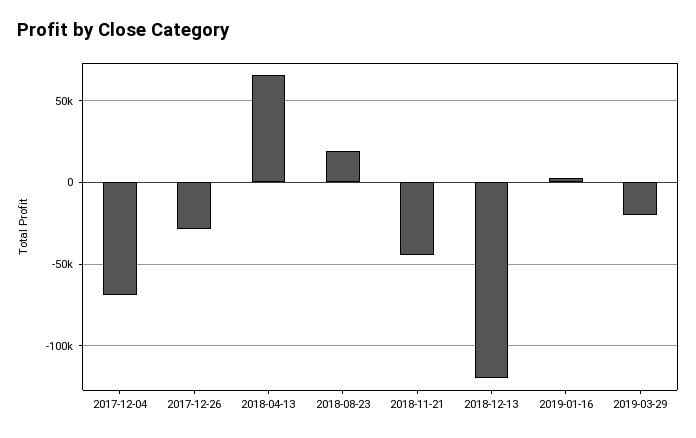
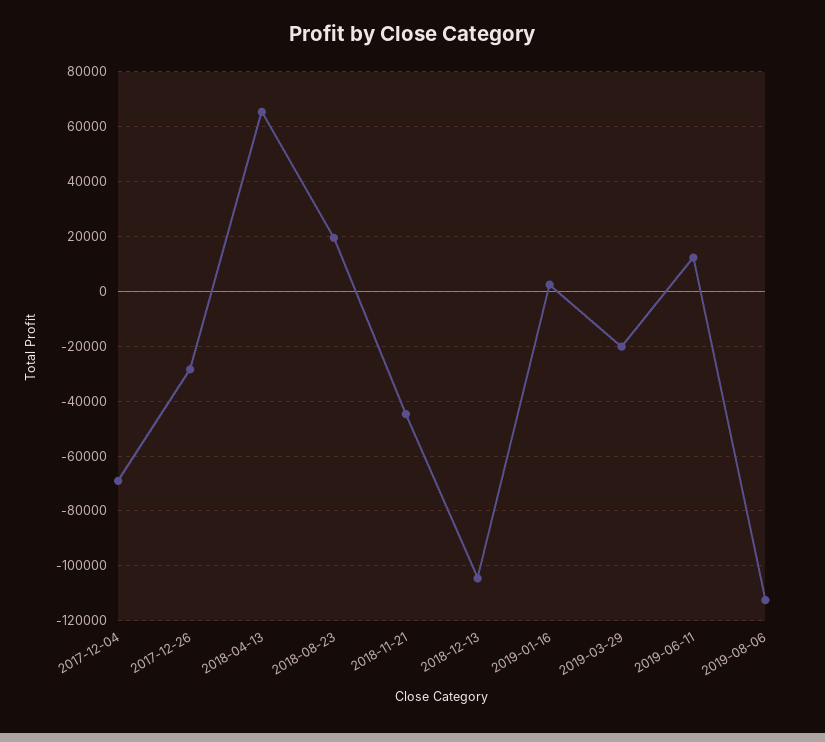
2018-12-13: -120000 -> -105000
2019-06-11: none -> 12500
2019-08-06: none -> -112500

